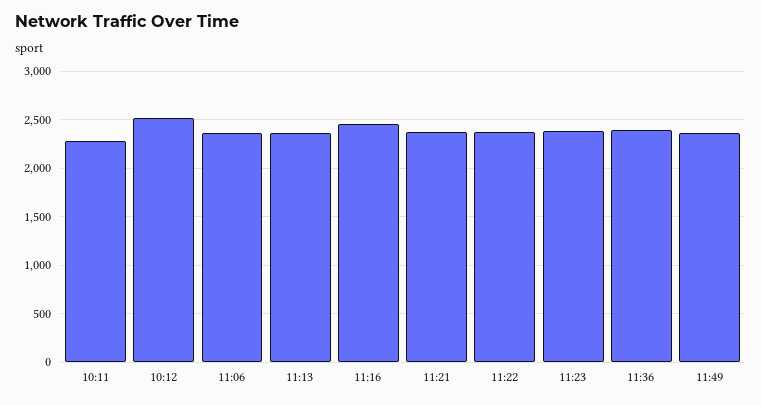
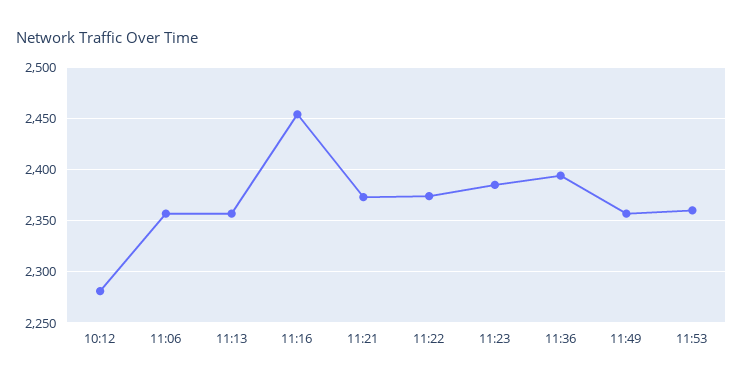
10:11: 2300 -> none
10:12: 2500 -> 2280
11:53: none -> 2360

